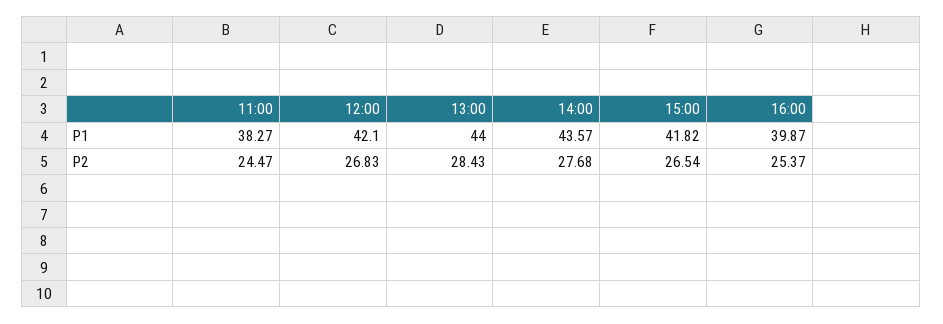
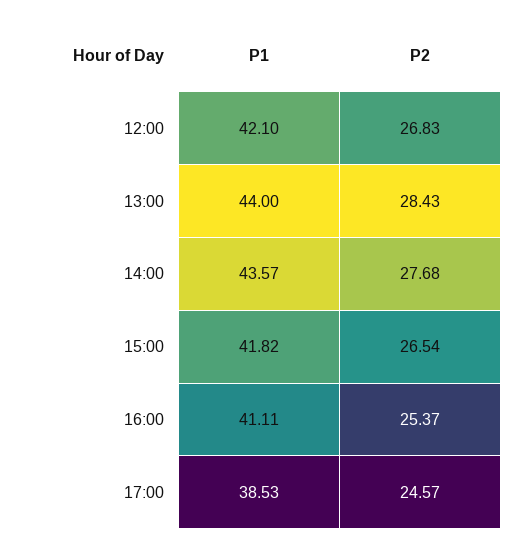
11:00, P1: 38.27 -> none
16:00, P1: 39.87 -> 41.11
11:00, P2: 24.47 -> none
17:00, P1: none -> 38.53
17:00, P2: none -> 24.57

